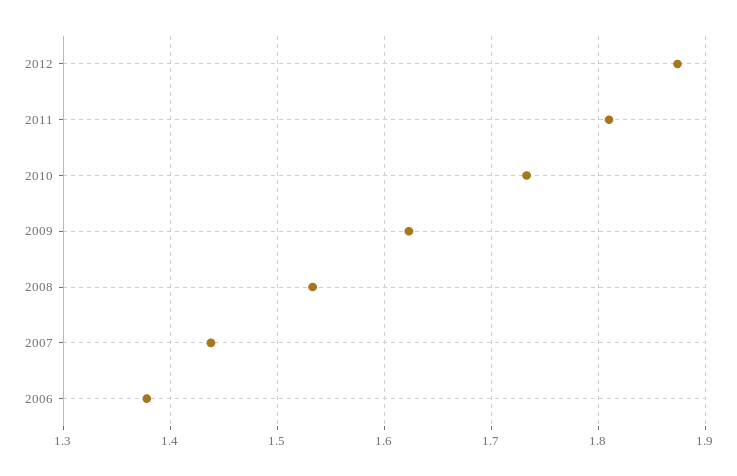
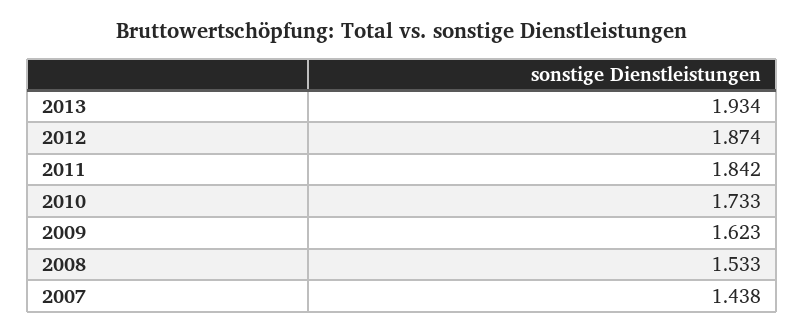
2011: 1.81 -> 1.842
2006: 1.38 -> none
2013: none -> 1.934

